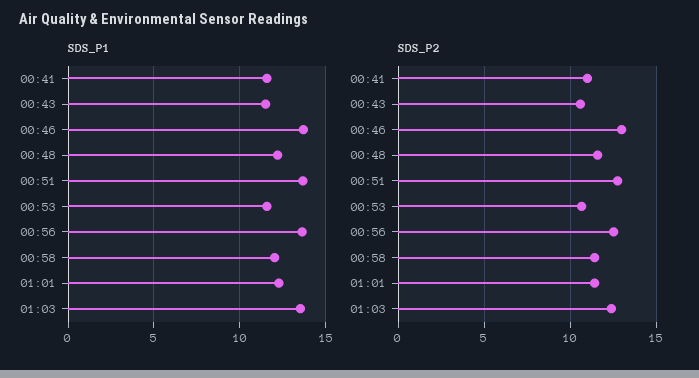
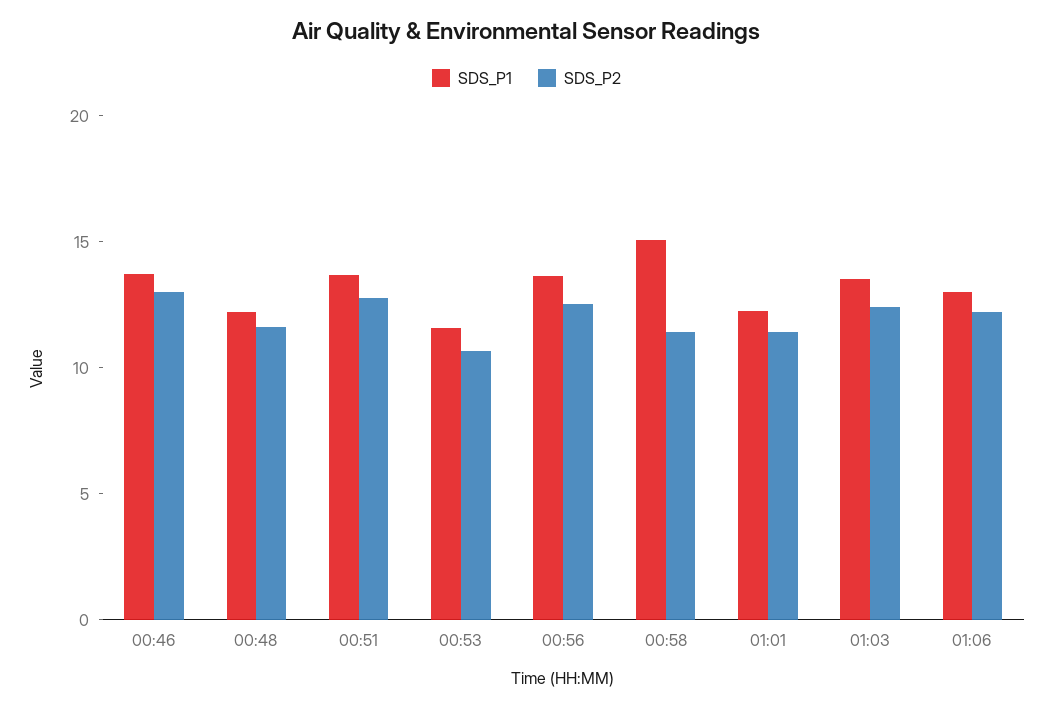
SDS_P1, 00:41: 11.5 -> none
SDS_P1, 00:43: 11.5 -> none
SDS_P1, 00:58: 12 -> 15
SDS_P2, 00:41: 11 -> none
SDS_P2, 00:43: 10.5 -> none
SDS_P1, 01:06: none -> 13
SDS_P2, 01:06: none -> 12

